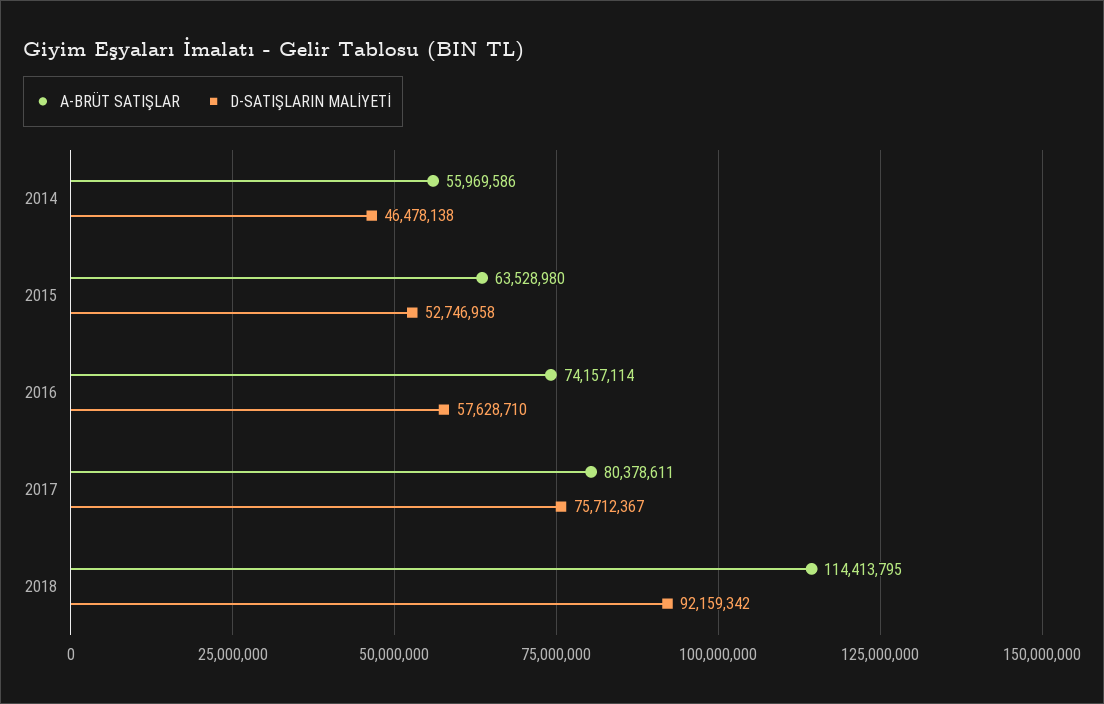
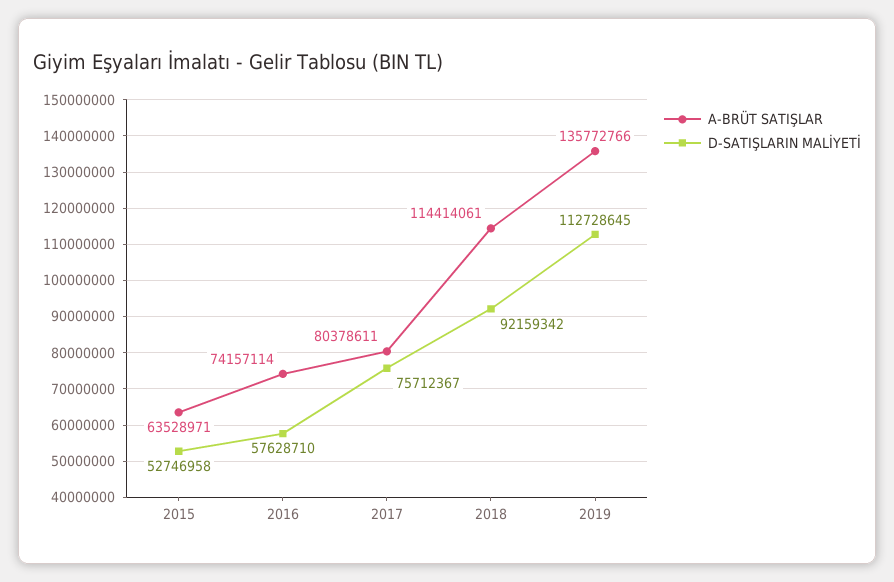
A-BRÜT SATIŞLAR, 2014: 55969586 -> none
D-SATIŞLARIN MALİYETİ, 2014: 46478138 -> none
A-BRÜT SATIŞLAR, 2015: 63528980 -> 63528971
A-BRÜT SATIŞLAR, 2018: 114413795 -> 114414061
A-BRÜT SATIŞLAR, 2019: none -> 135772766
D-SATIŞLARIN MALİYETİ, 2019: none -> 112728645

